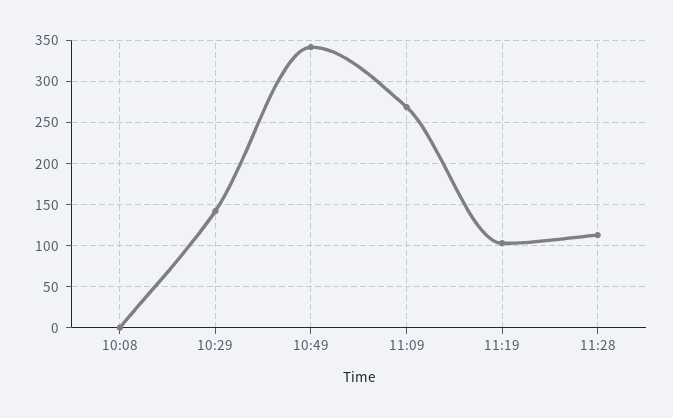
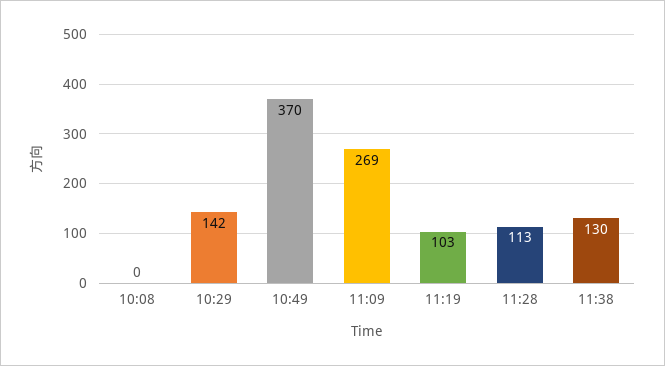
10:49: 340 -> 370
11:38: none -> 130

